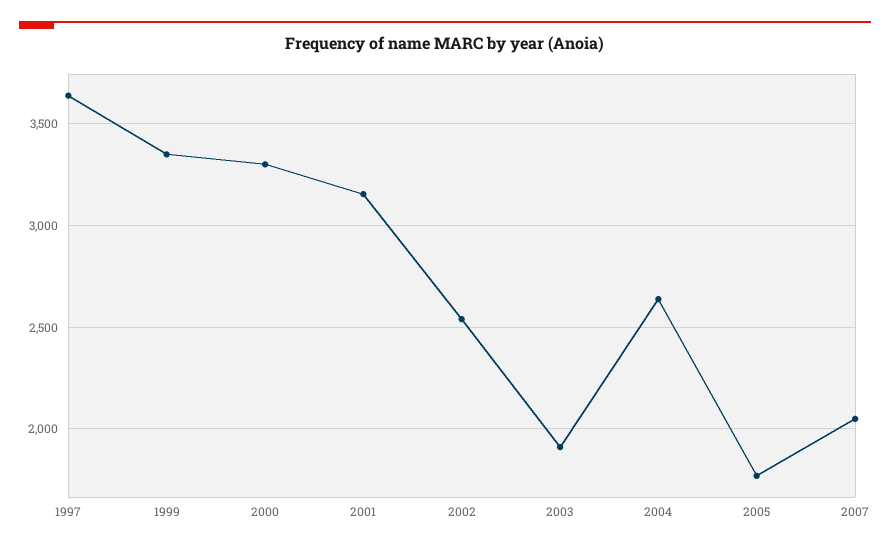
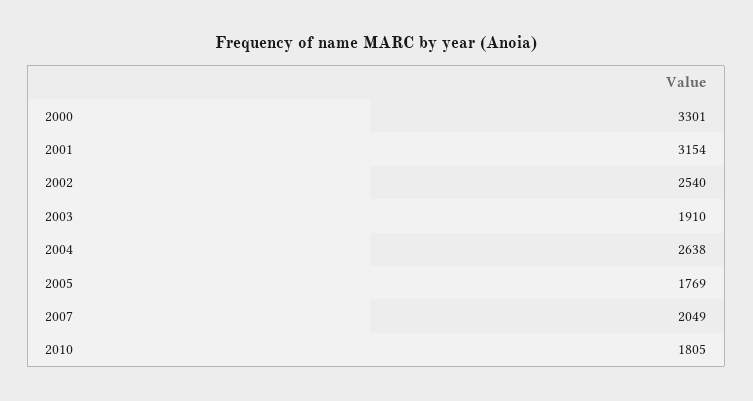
1997: 3650 -> none
1999: 3350 -> none
2010: none -> 1805

